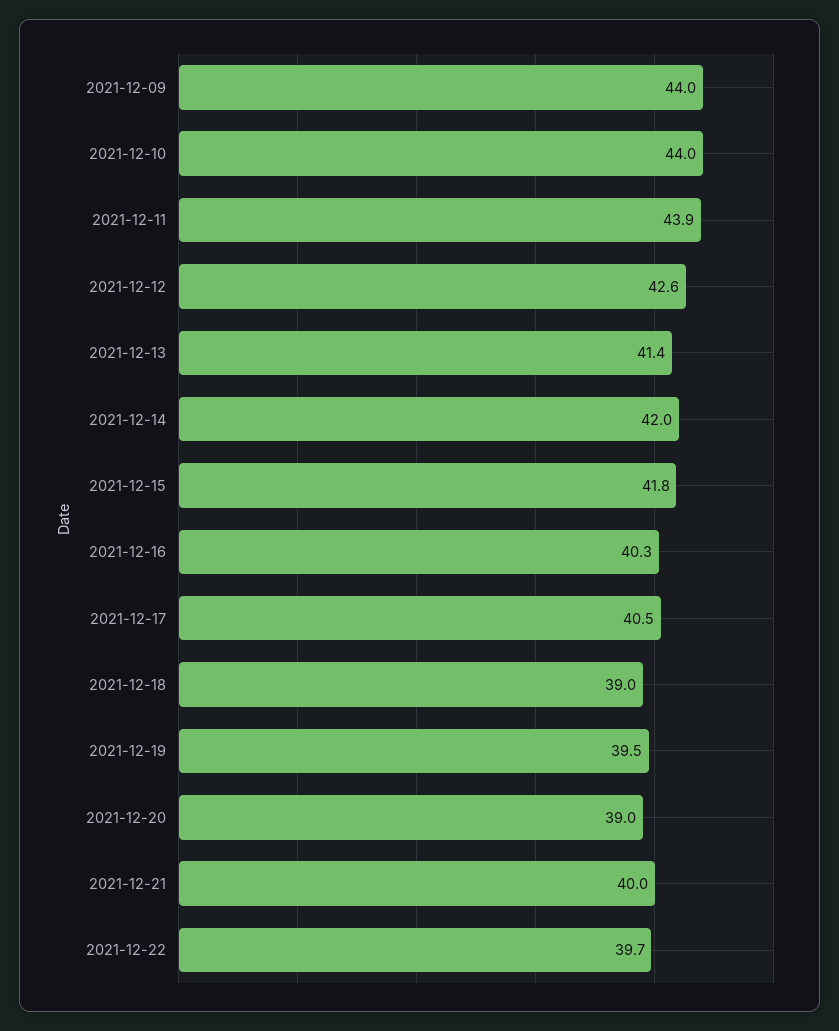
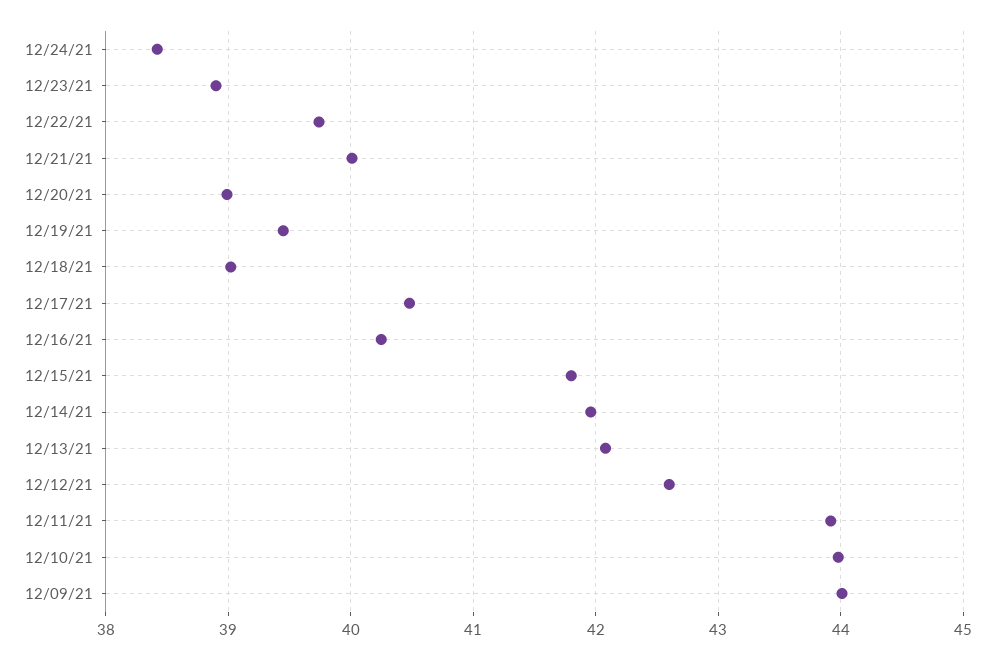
2021-12-13: 41.4 -> 42.1
12/24/21: none -> 38.4
12/23/21: none -> 38.9

